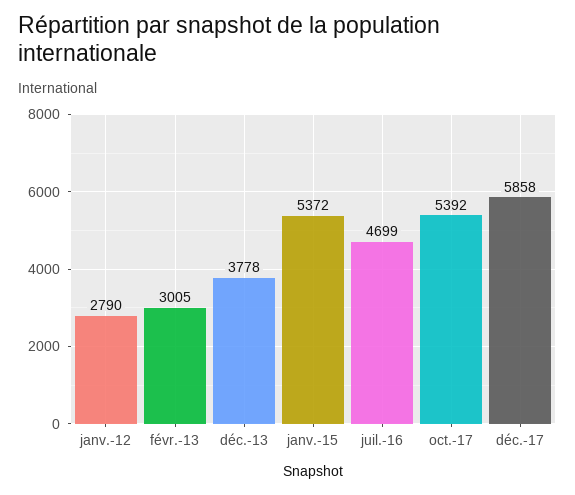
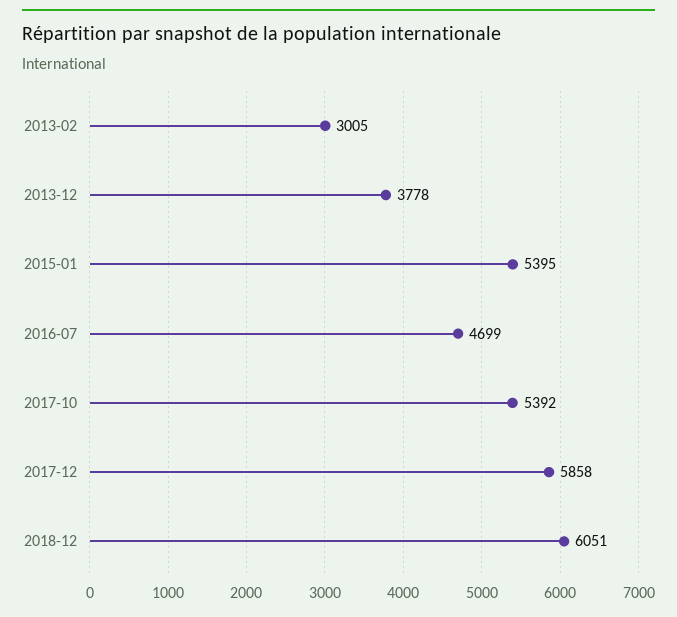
janv.-12: 2790 -> none
janv.-15: 5372 -> 5395
2018-12: none -> 6051

